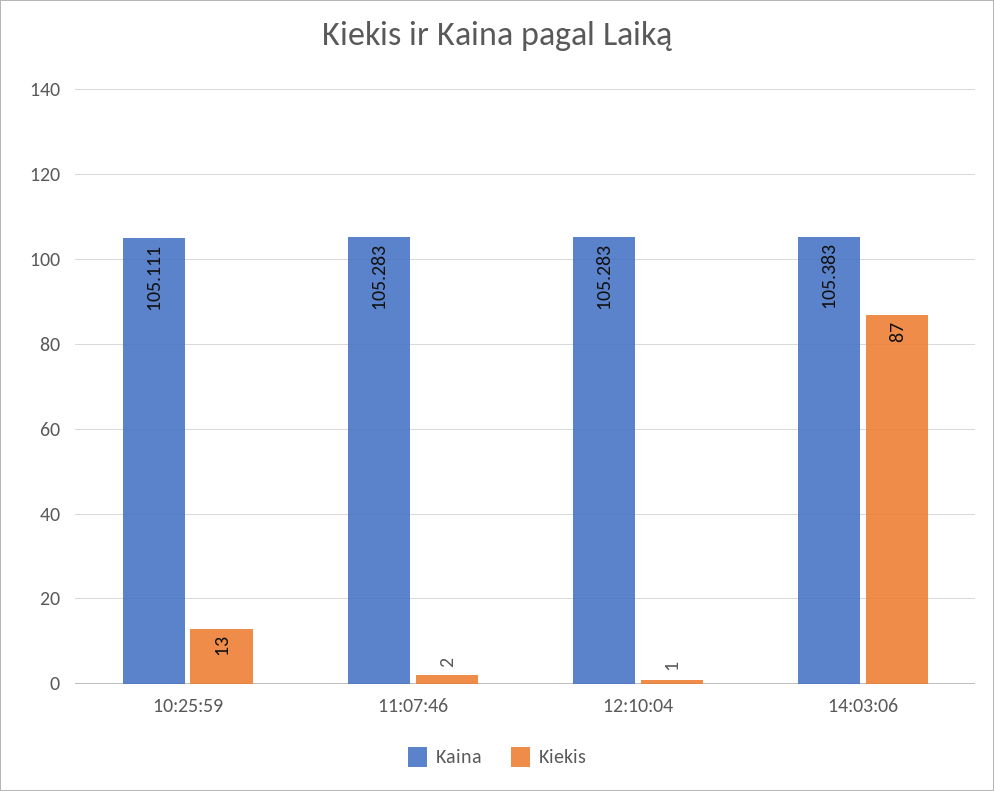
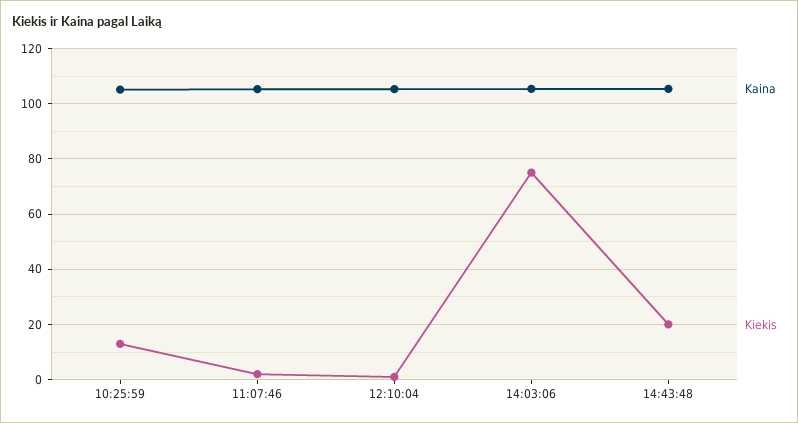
Kiekis, 14:03:06: 87 -> 75
Kaina, 14:43:48: none -> 105
Kiekis, 14:43:48: none -> 20

